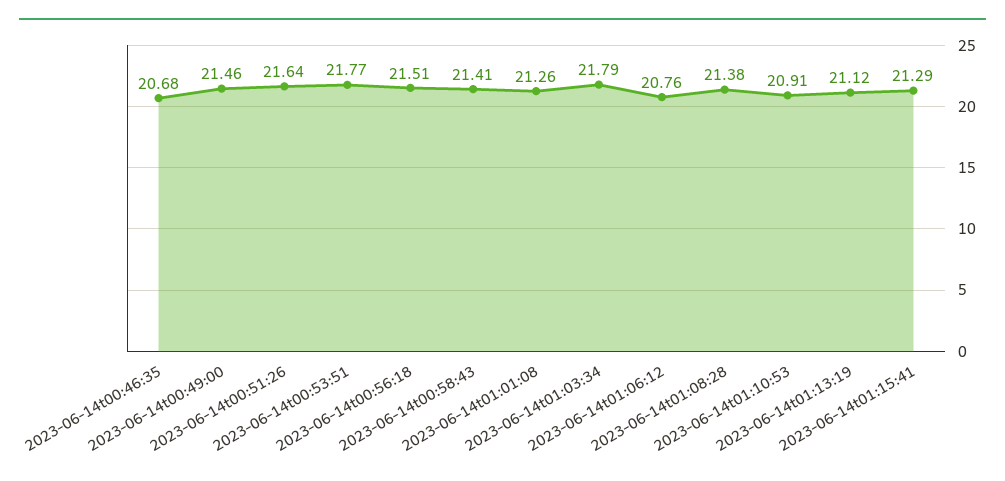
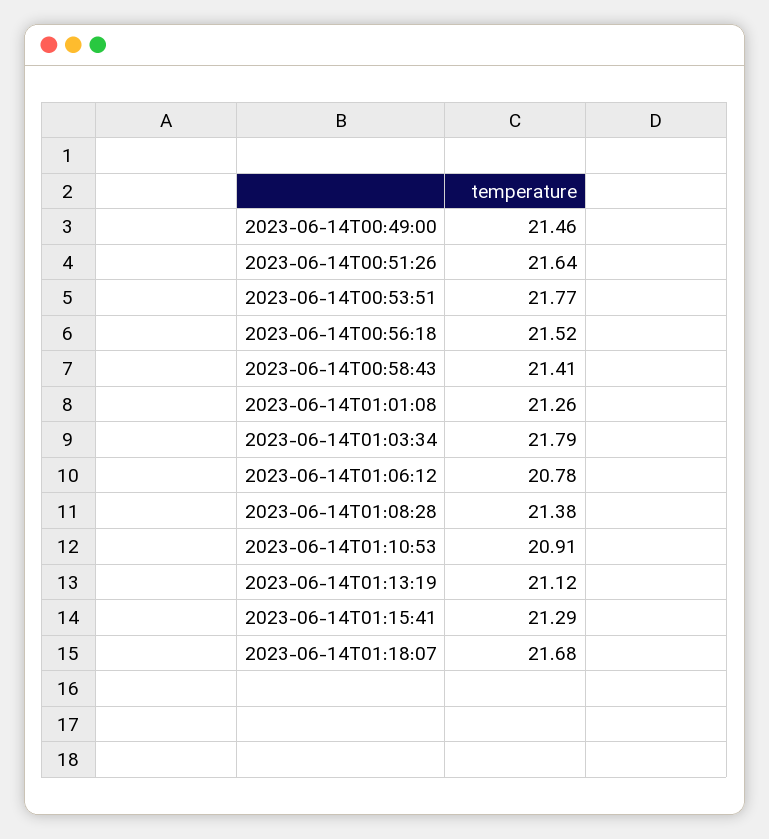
2023-06-14t00:46:35: 20.68 -> none
2023-06-14t00:56:18: 21.51 -> 21.52
2023-06-14t01:06:12: 20.76 -> 20.78
2023-06-14T01:18:07: none -> 21.68

